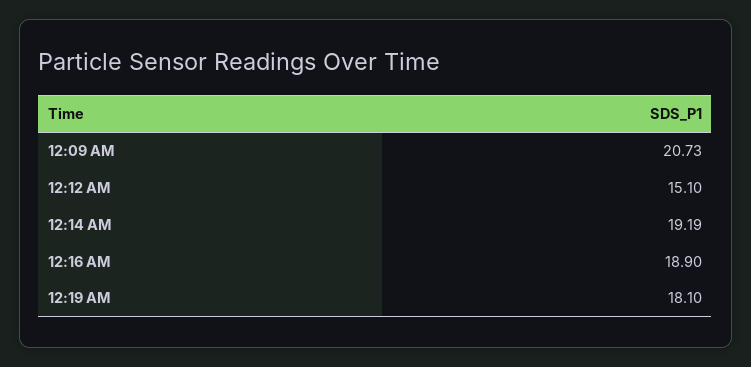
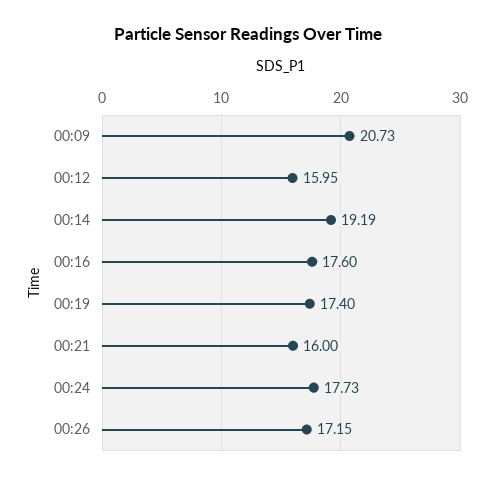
12:12 AM: 15.1 -> 15.95
12:16 AM: 18.9 -> 17.6
12:19 AM: 18.1 -> 17.4
00:21: none -> 16
00:24: none -> 17.73
00:26: none -> 17.15

